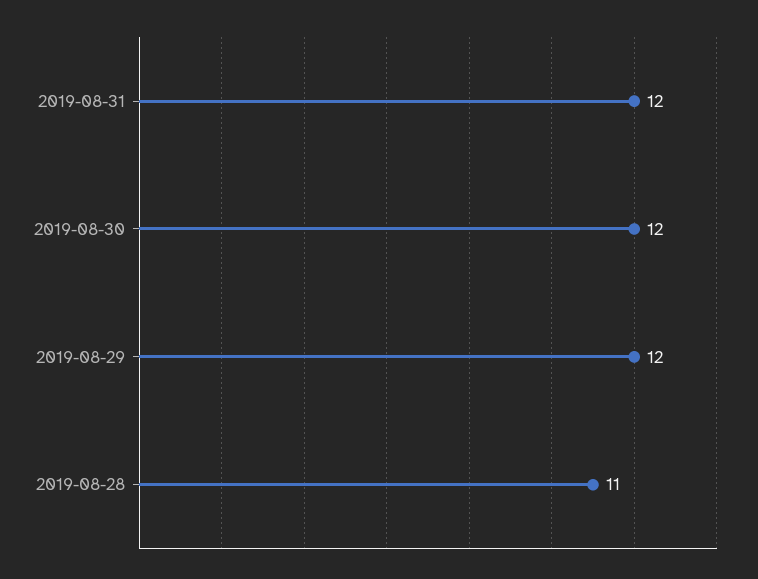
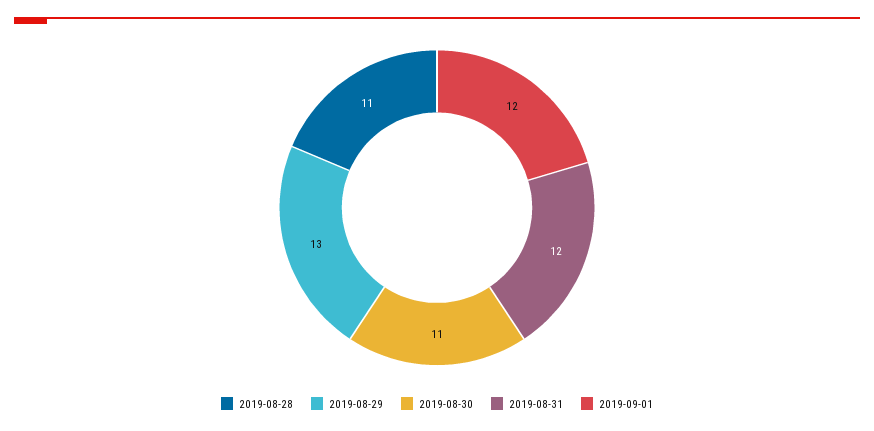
2019-08-30: 12 -> 11
2019-08-29: 12 -> 13
2019-09-01: none -> 12

